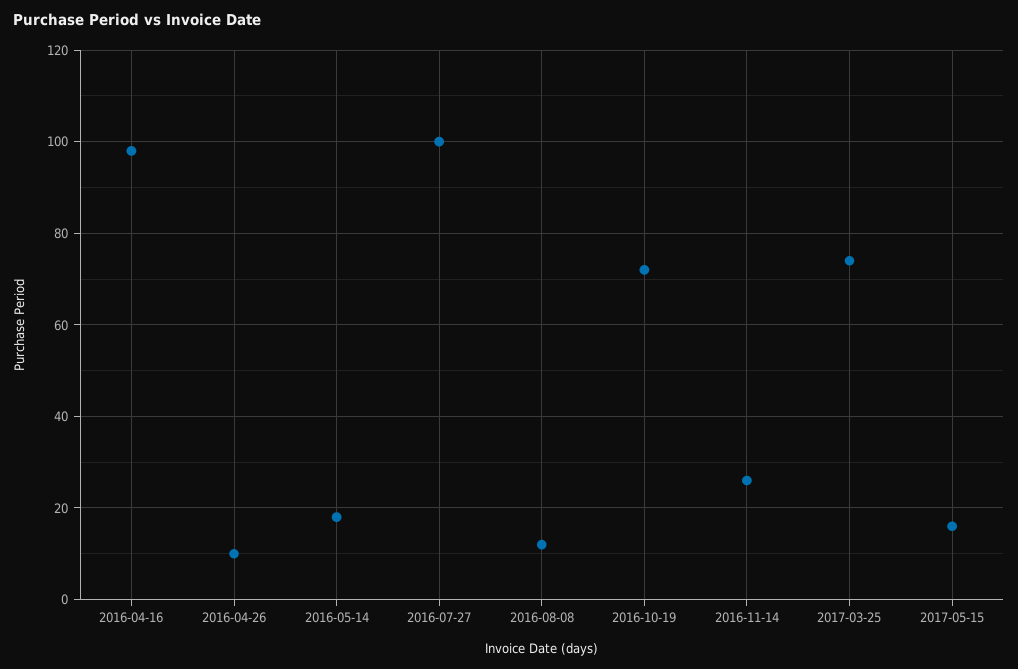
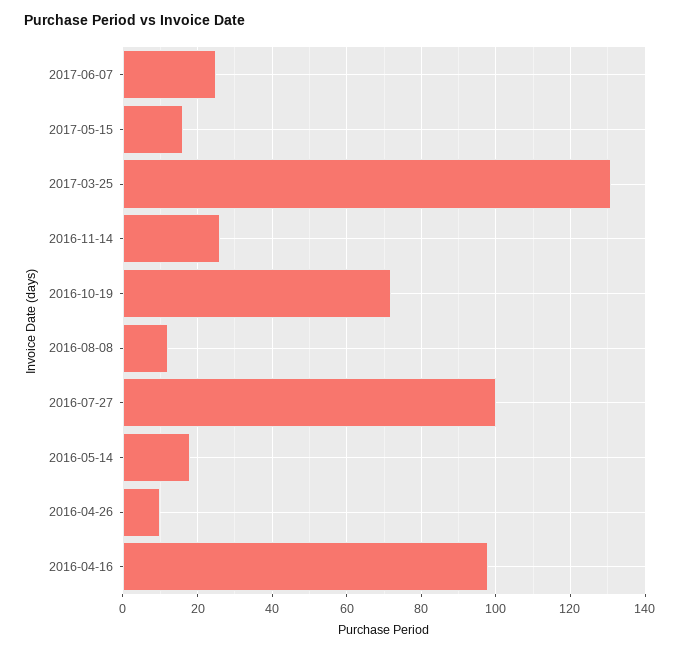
2017-03-25: 75 -> 130
2017-06-07: none -> 25

